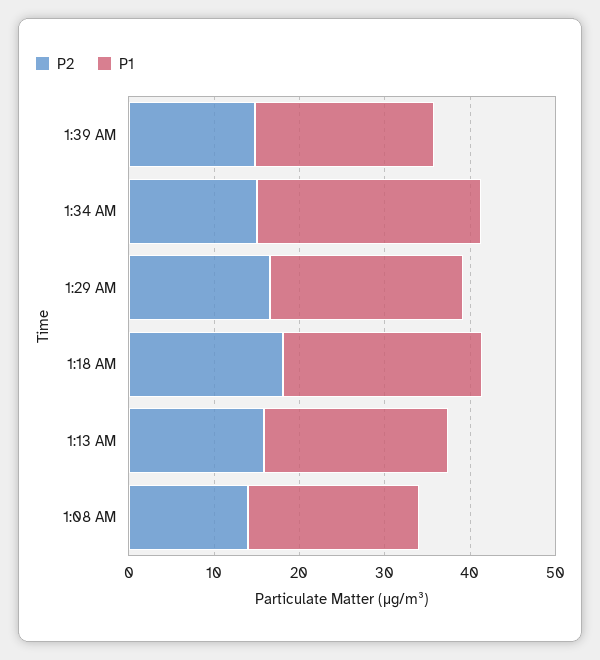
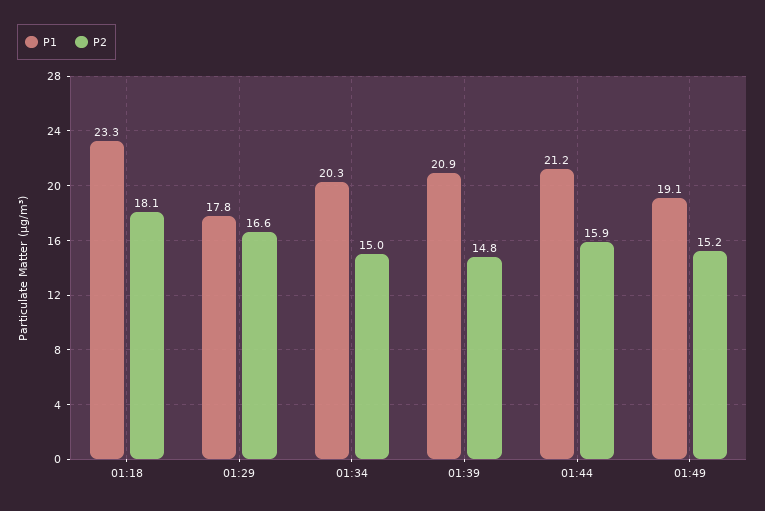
P1, 1:34 AM: 26 -> 20.3
P1, 1:29 AM: 22 -> 17.8
P2, 1:13 AM: 16 -> none
P1, 1:13 AM: 22 -> none
P2, 1:08 AM: 14 -> none
P1, 1:08 AM: 20 -> none
P1, 01:44: none -> 21.2
P2, 01:44: none -> 15.9
P1, 01:49: none -> 19.1
P2, 01:49: none -> 15.2

